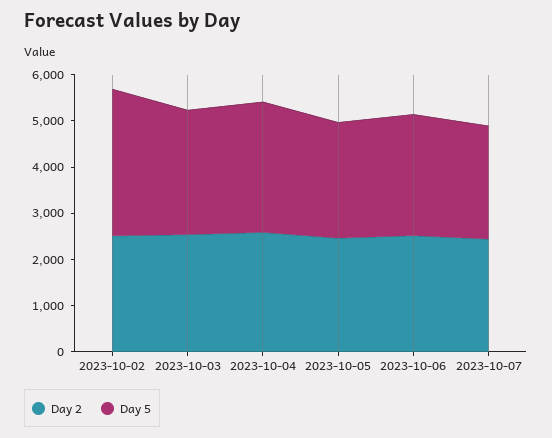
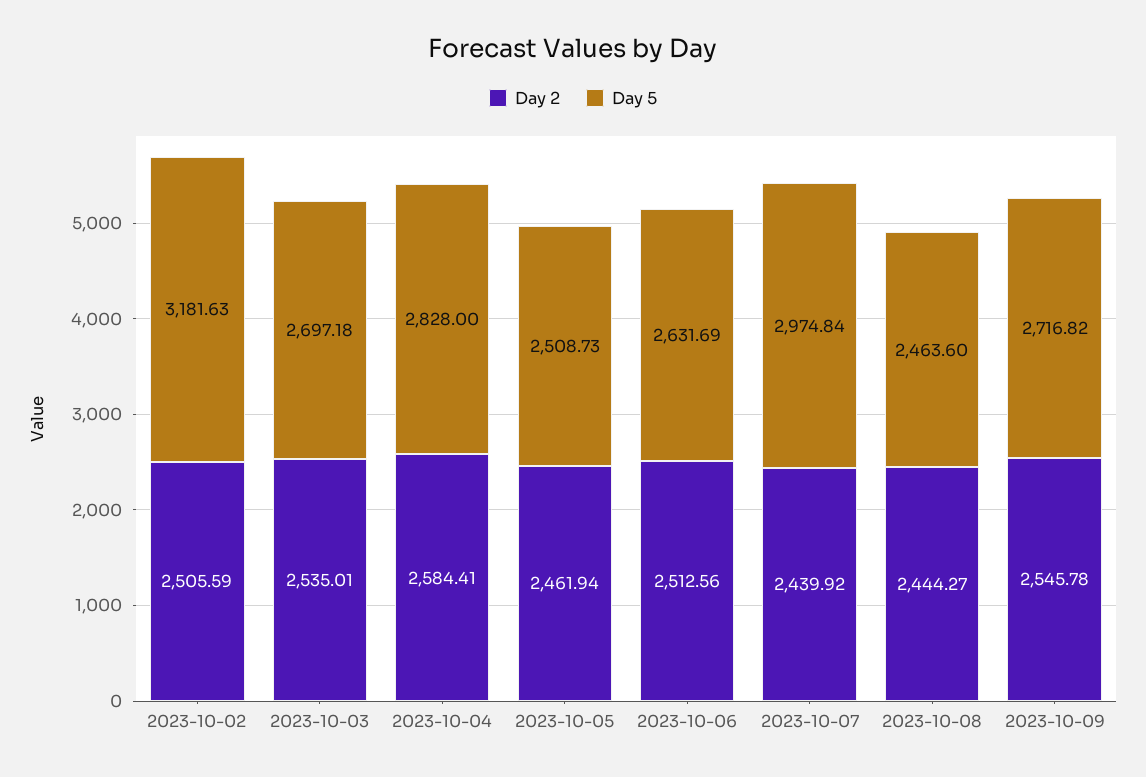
Day 5, 2023-10-07: 2400 -> 2974.84
Day 2, 2023-10-08: none -> 2444.27
Day 5, 2023-10-08: none -> 2463.6
Day 2, 2023-10-09: none -> 2545.78
Day 5, 2023-10-09: none -> 2716.82

